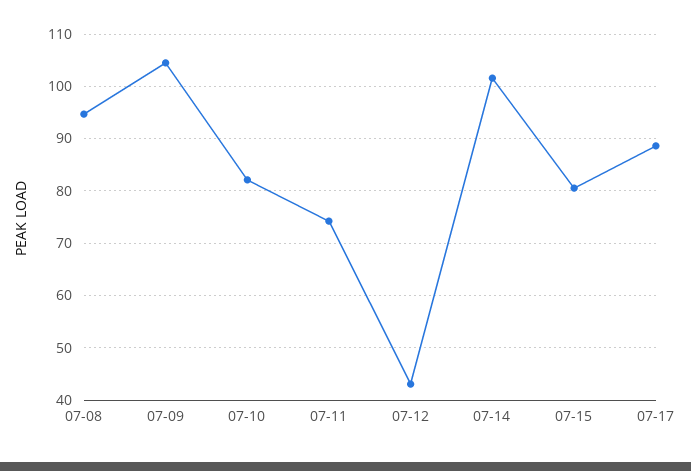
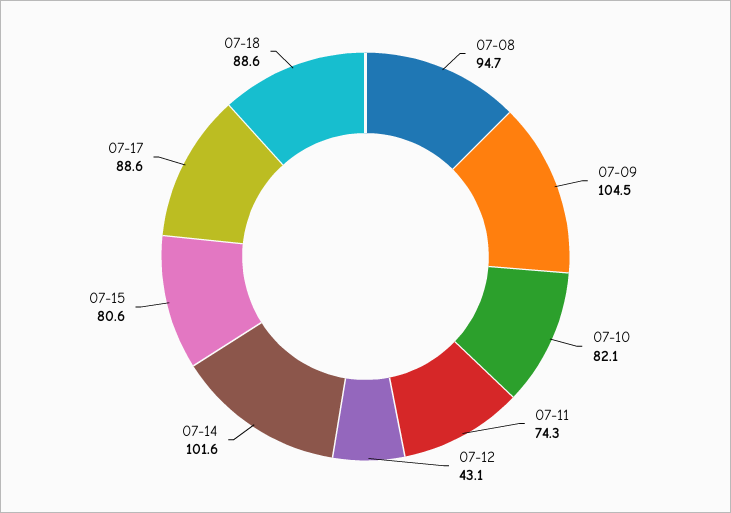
07-18: none -> 88.6

